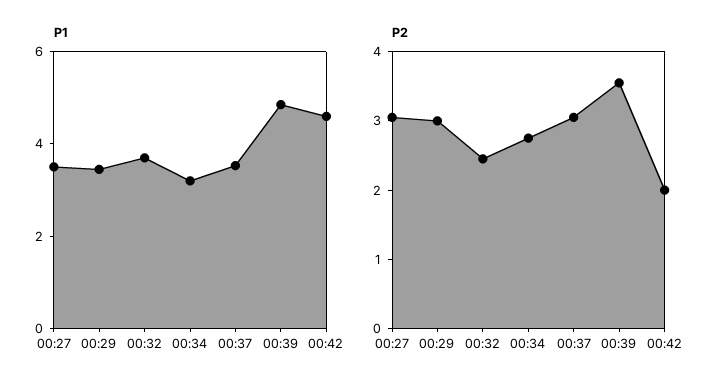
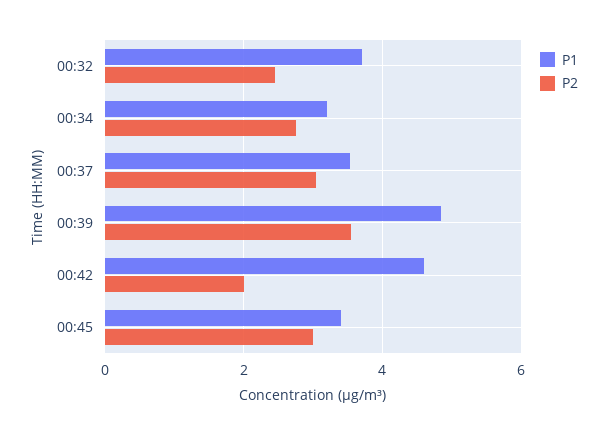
P1, 00:27: 3.5 -> none
P1, 00:29: 3.5 -> none
P2, 00:27: 3 -> none
P2, 00:29: 3 -> none
P1, 00:45: none -> 3.4
P2, 00:45: none -> 3

